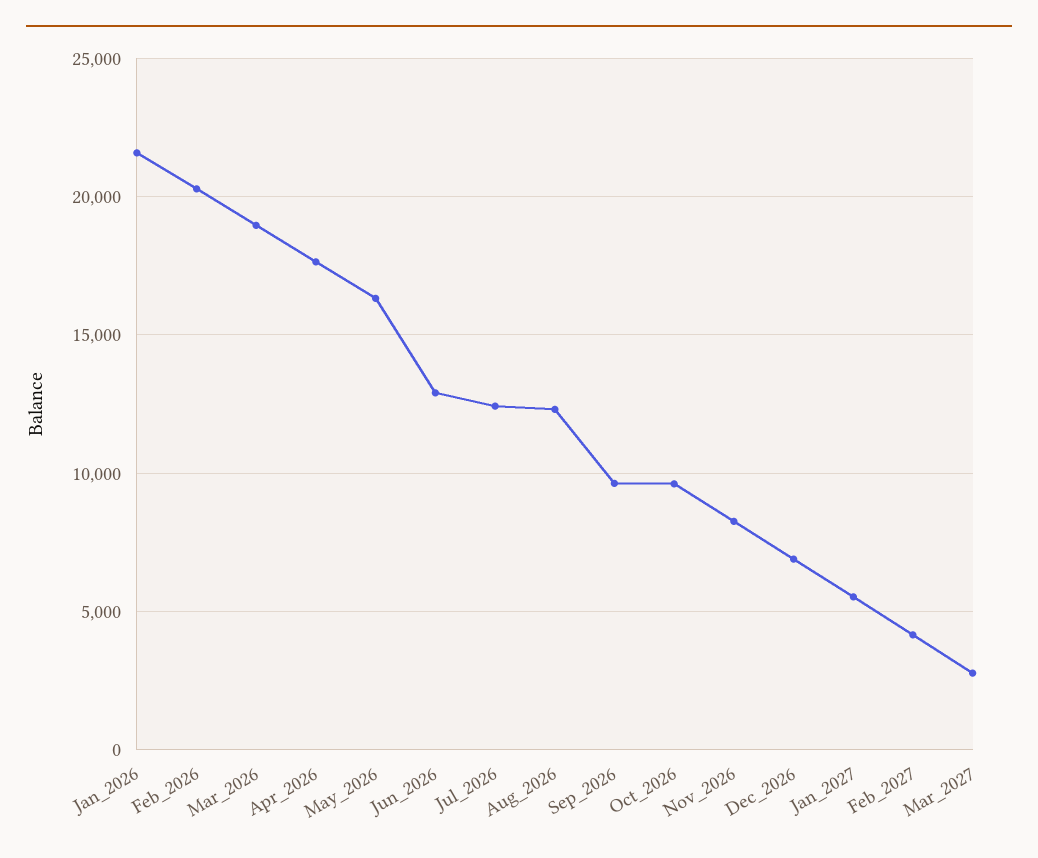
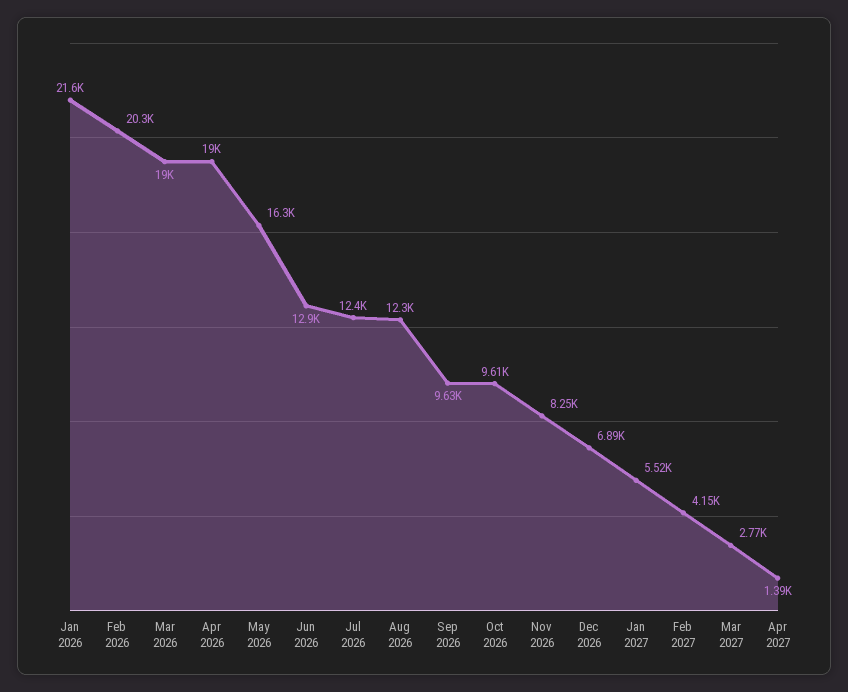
Apr_2026: 17500 -> 19000
Apr 2027: none -> 1390

